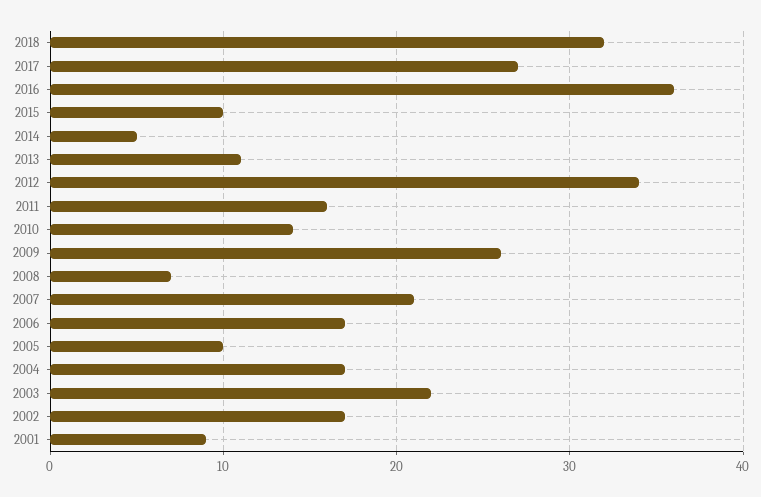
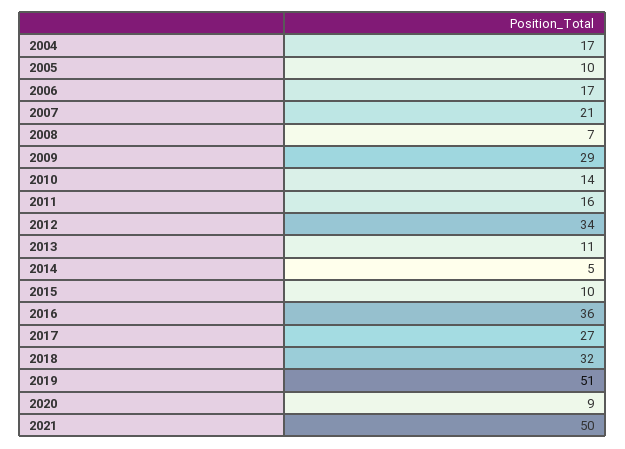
2009: 26 -> 29
2003: 22 -> none
2002: 17 -> none
2001: 9 -> none
2019: none -> 51
2020: none -> 9
2021: none -> 50

